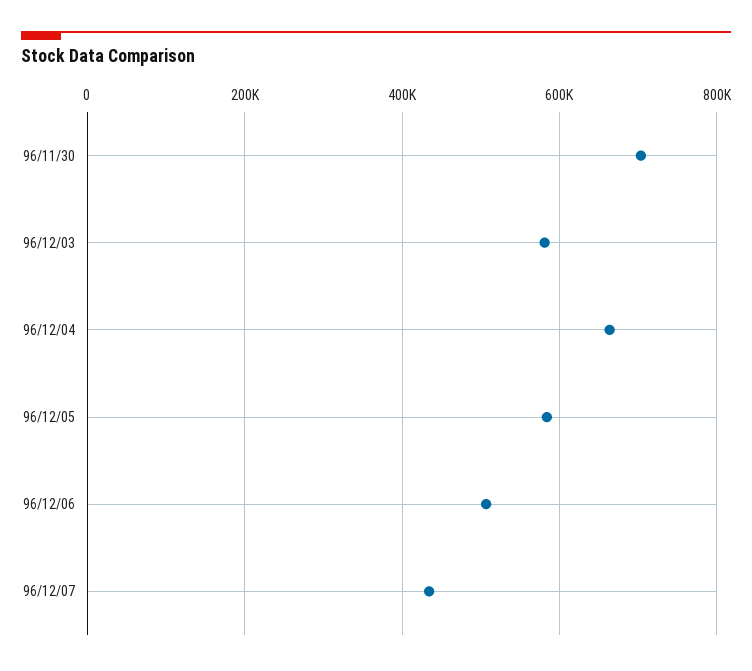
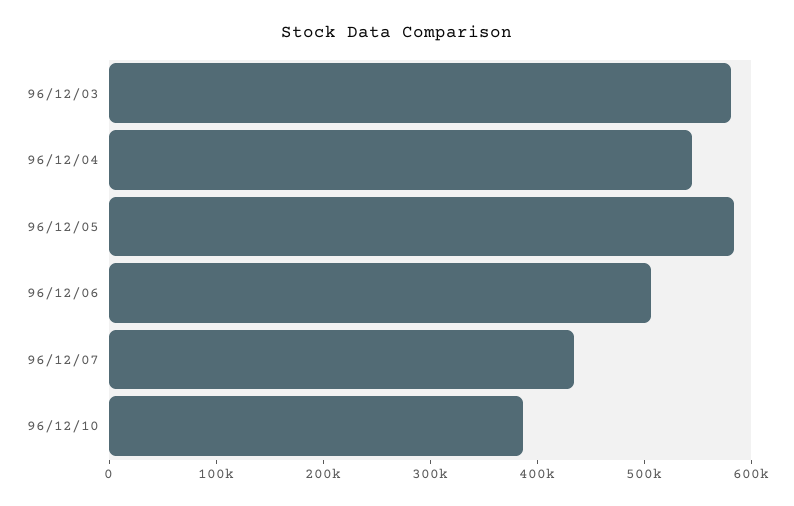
96/11/30: 700000 -> none
96/12/04: 660000 -> 540000
96/12/10: none -> 380000

